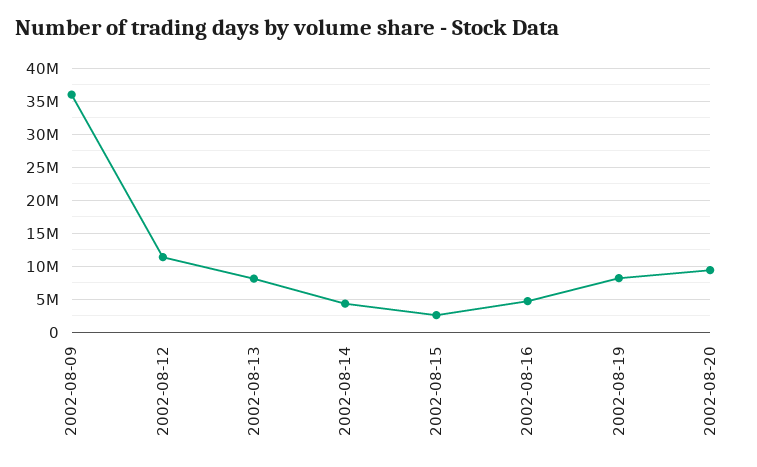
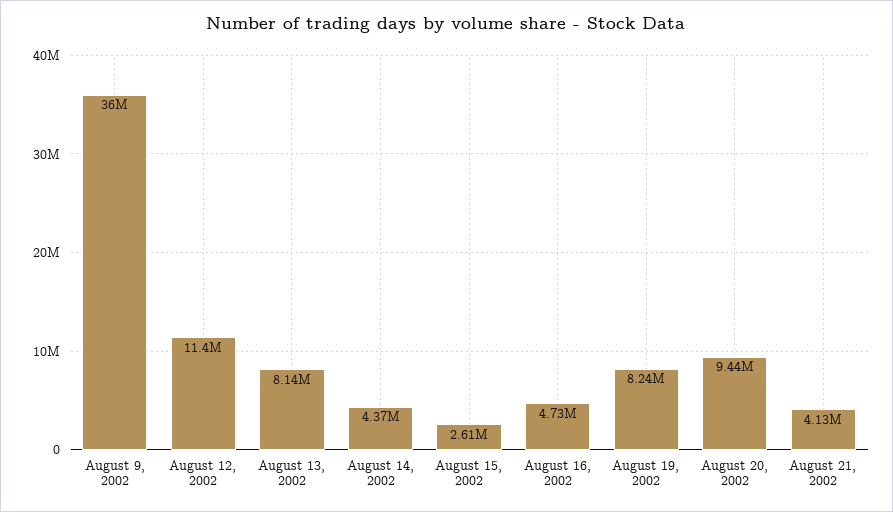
August 21, 2002: none -> 4130000

